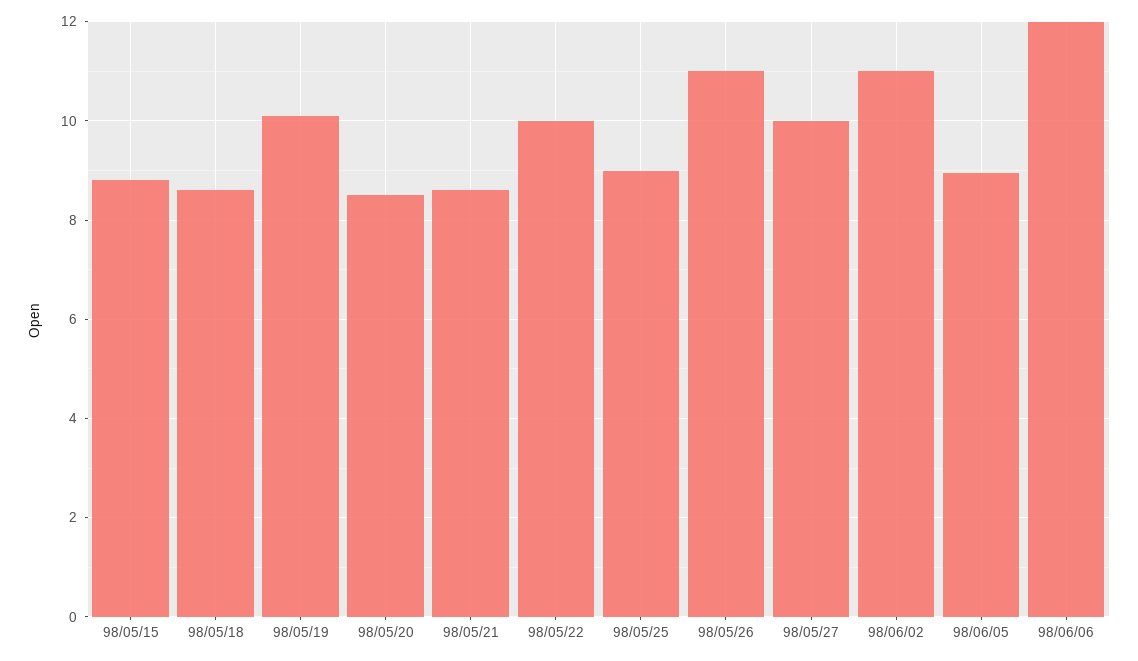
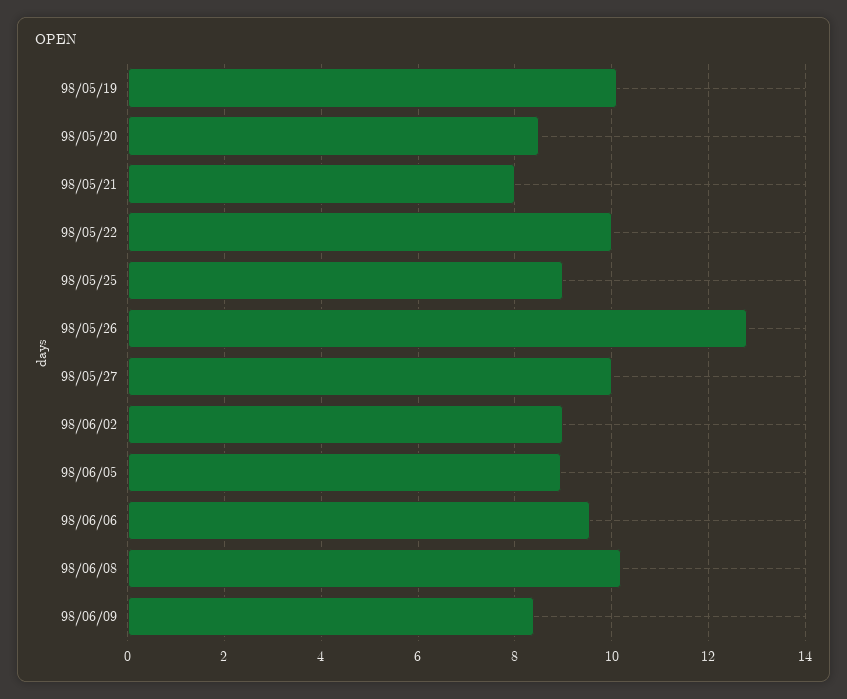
98/05/15: 8.8 -> none
98/05/18: 8.6 -> none
98/05/21: 8.6 -> 8
98/05/26: 11 -> 12.8
98/06/02: 11 -> 9
98/06/06: 12 -> 9.6
98/06/08: none -> 10.2
98/06/09: none -> 8.4

